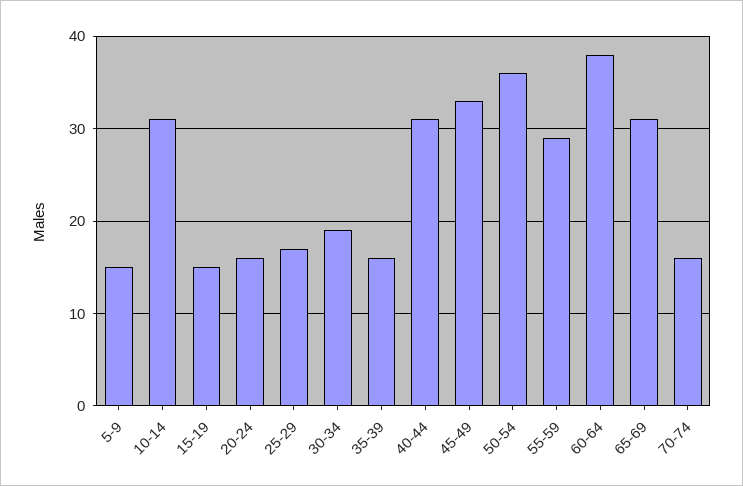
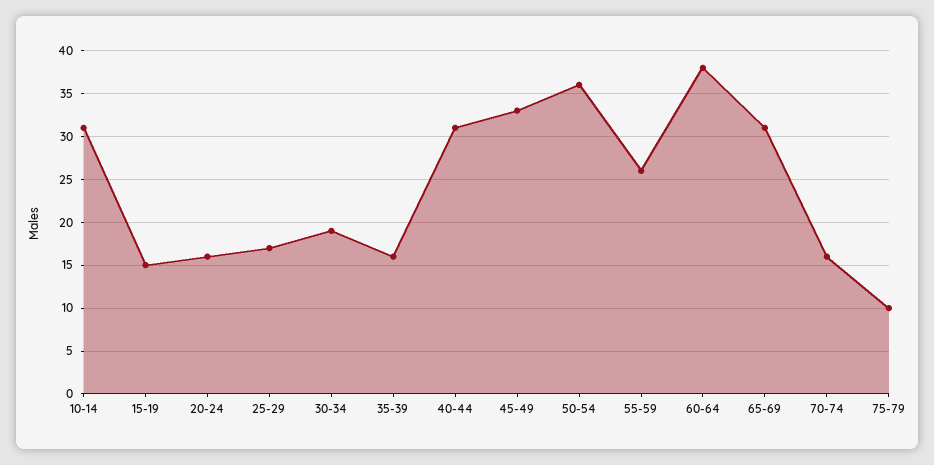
5-9: 15 -> none
55-59: 29 -> 26
75-79: none -> 10

